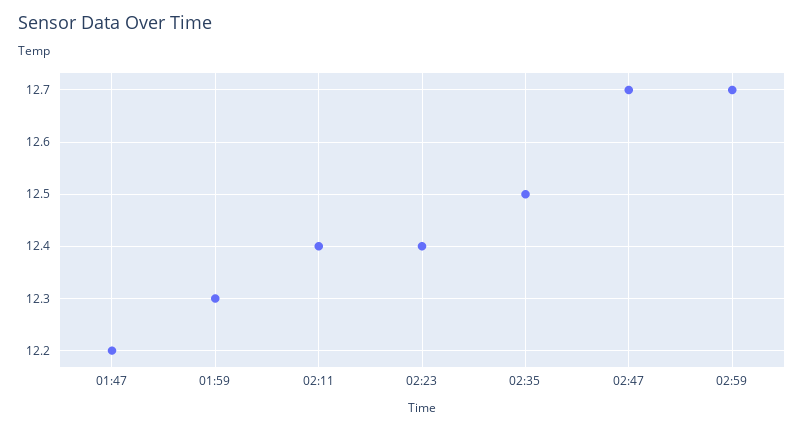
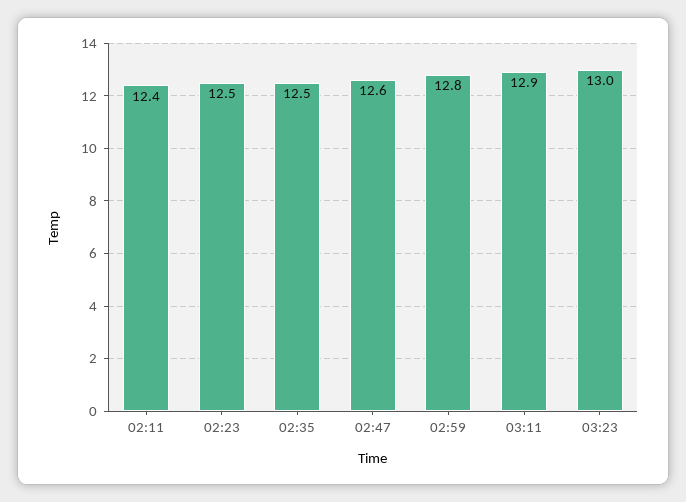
01:47: 12.2 -> none
01:59: 12.3 -> none
02:23: 12.4 -> 12.5
02:47: 12.7 -> 12.6
02:59: 12.7 -> 12.8
03:11: none -> 12.9
03:23: none -> 13

